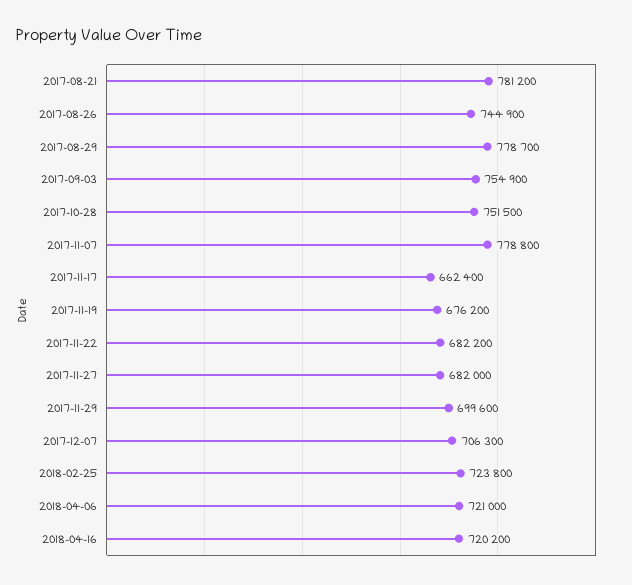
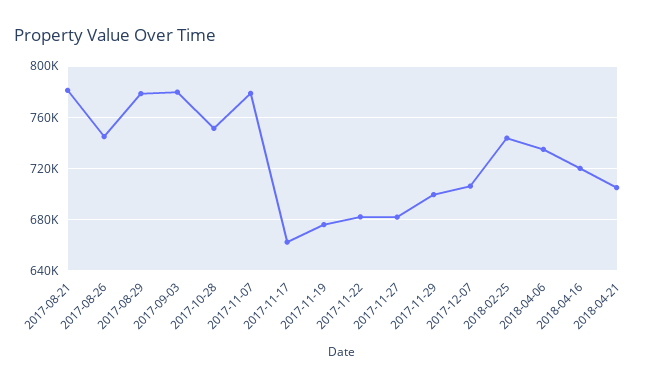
2017-09-03: 754900 -> 780000
2018-02-25: 723800 -> 745000
2018-04-06: 721000 -> 735000
2018-04-21: none -> 705000

